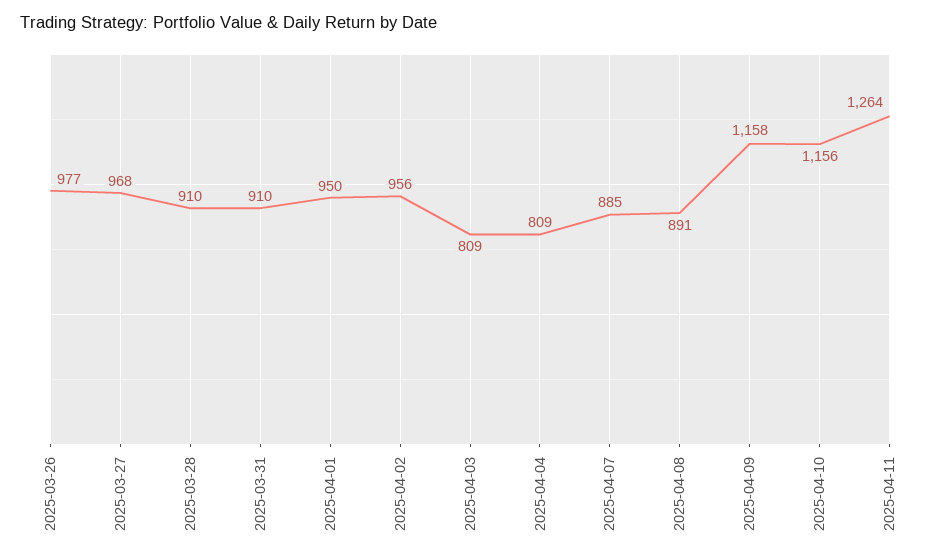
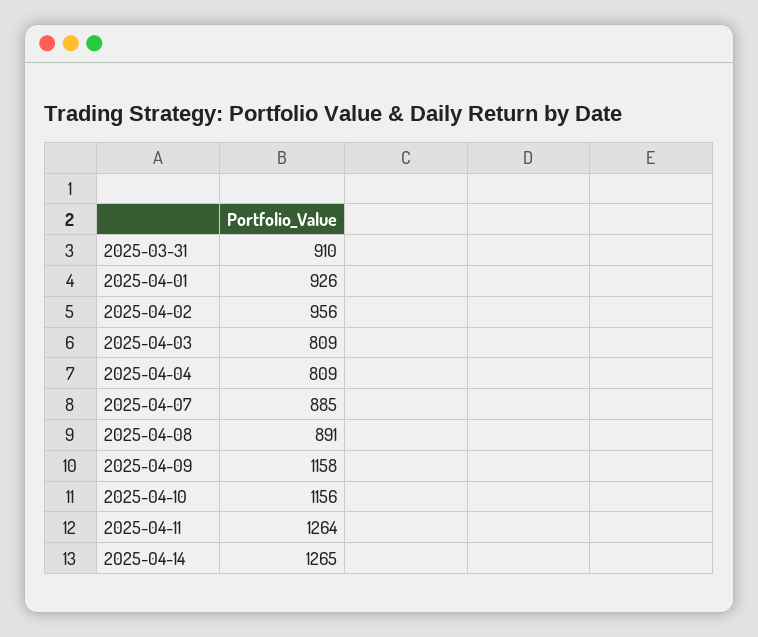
2025-03-26: 977 -> none
2025-03-27: 968 -> none
2025-03-28: 910 -> none
2025-04-01: 950 -> 926
2025-04-14: none -> 1265

